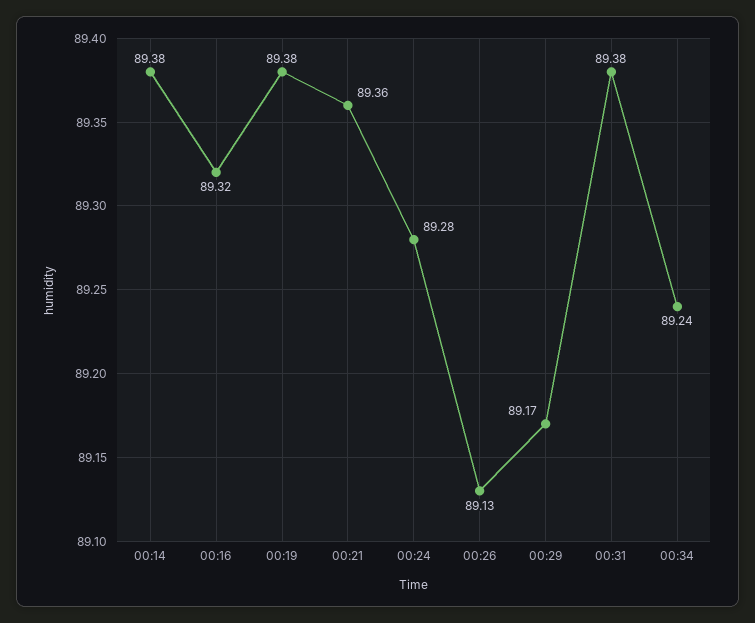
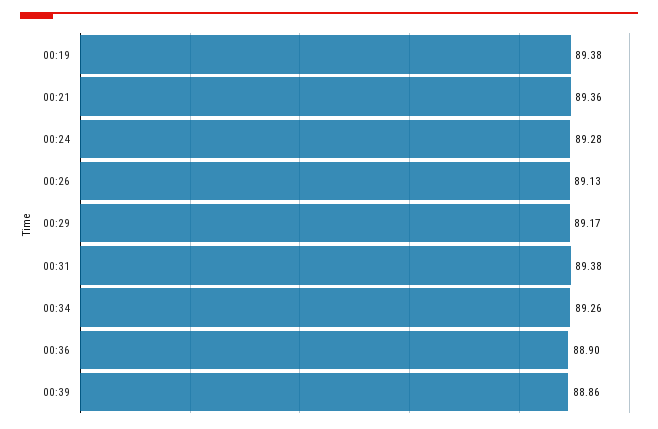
00:14: 89.38 -> none
00:16: 89.32 -> none
00:34: 89.24 -> 89.26
00:36: none -> 88.9
00:39: none -> 88.86

